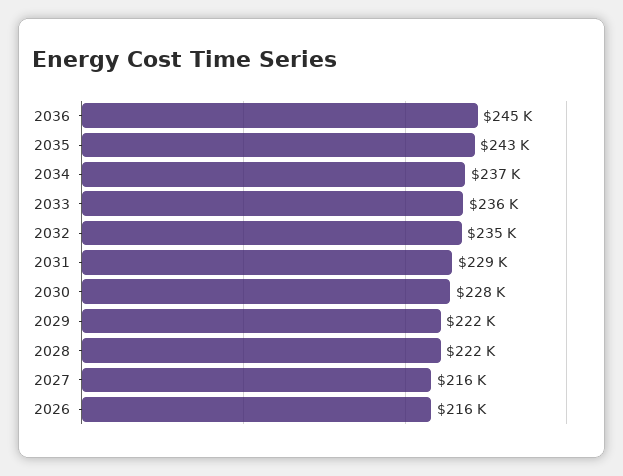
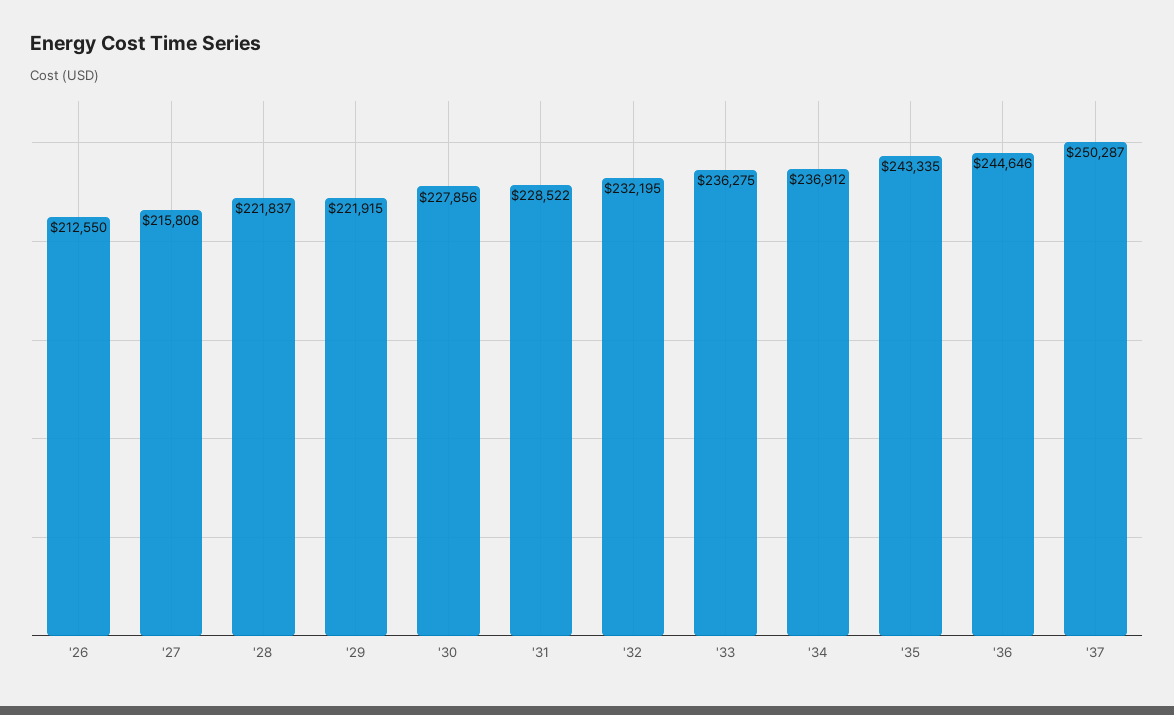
2032: 235000 -> 232195
2026: 216000 -> 212550
'37: none -> 250287

